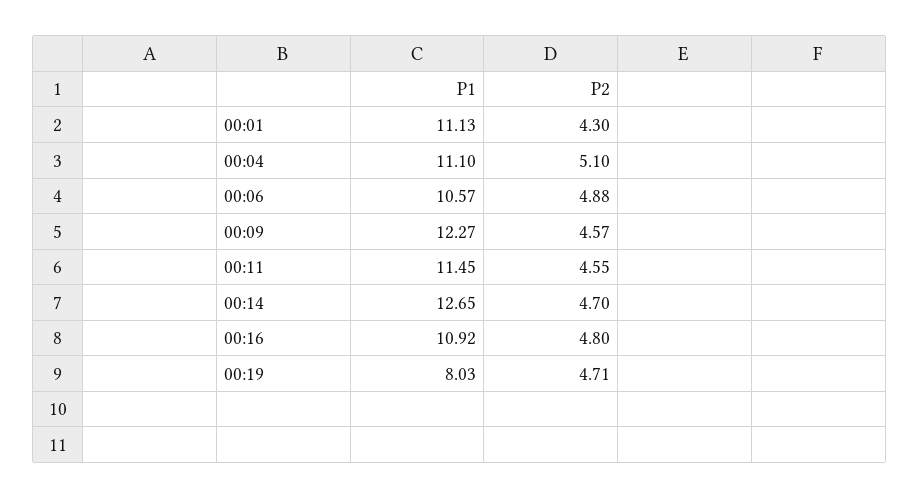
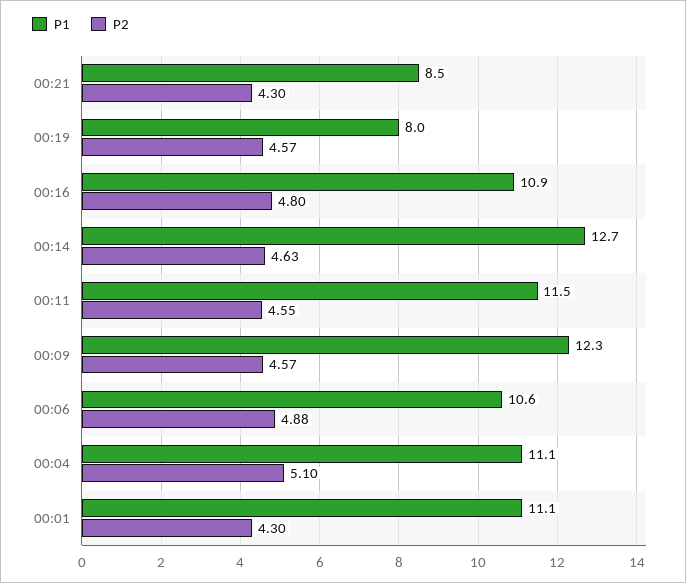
P2, 00:14: 4.7 -> 4.63
P2, 00:19: 4.71 -> 4.57
P1, 00:21: none -> 8.5
P2, 00:21: none -> 4.3

